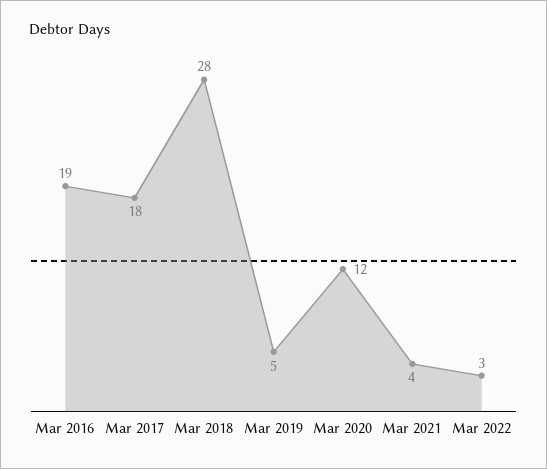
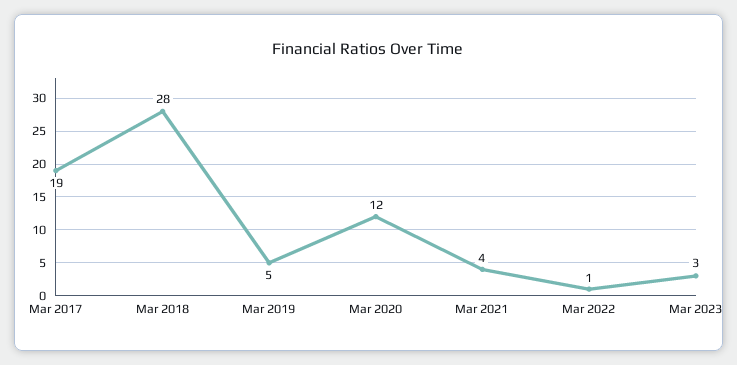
Mar 2016: 19 -> none
Mar 2017: 18 -> 19
Mar 2022: 3 -> 1
Mar 2023: none -> 3

